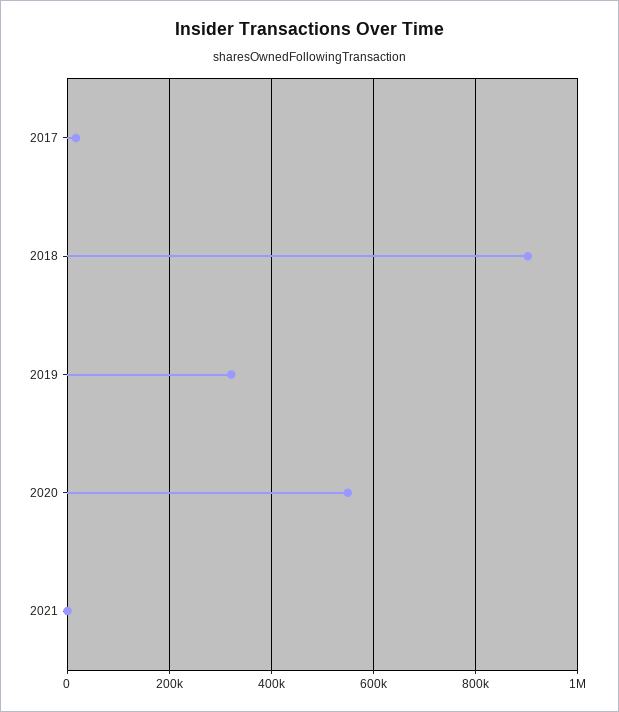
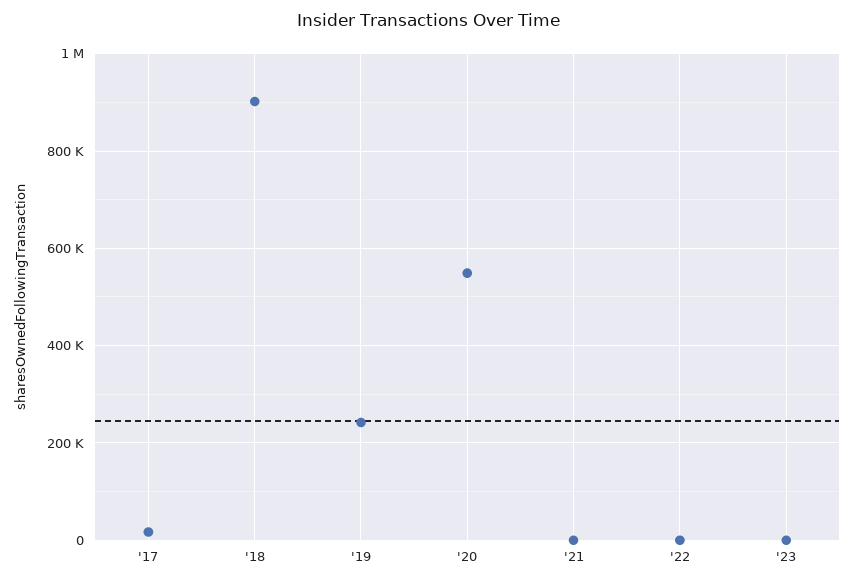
2019: 320000 -> 240000
'22: none -> 0
'23: none -> 0

